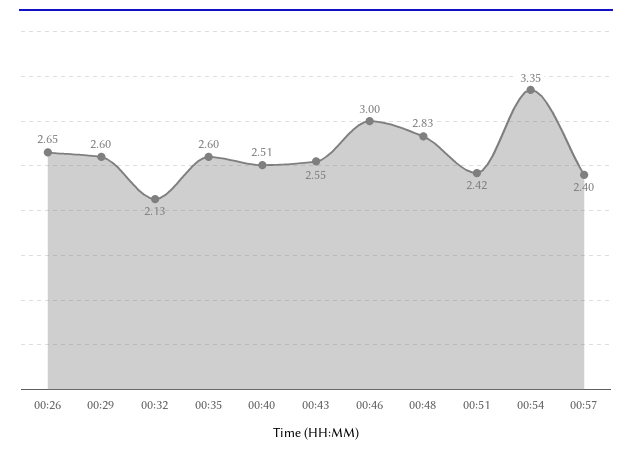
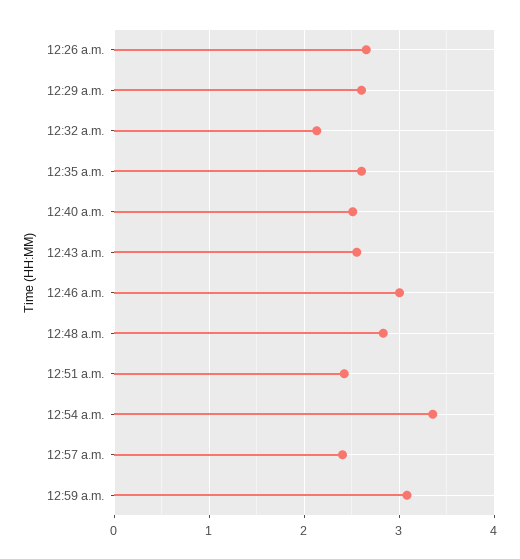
12:59 a.m.: none -> 3.1

